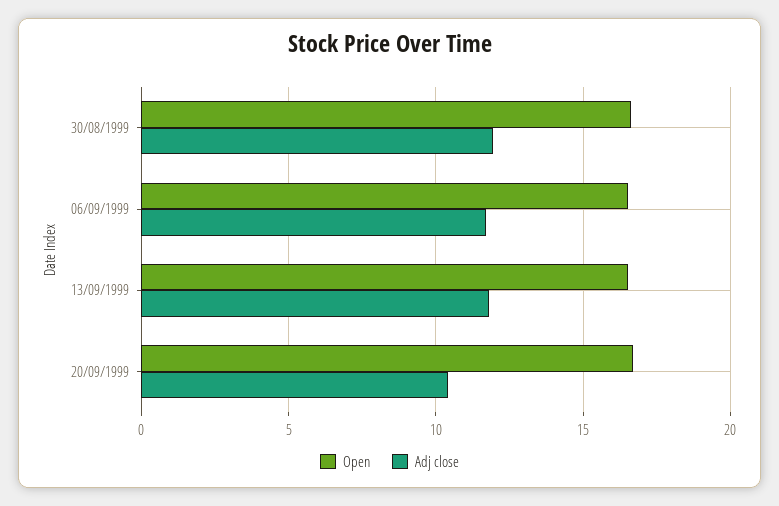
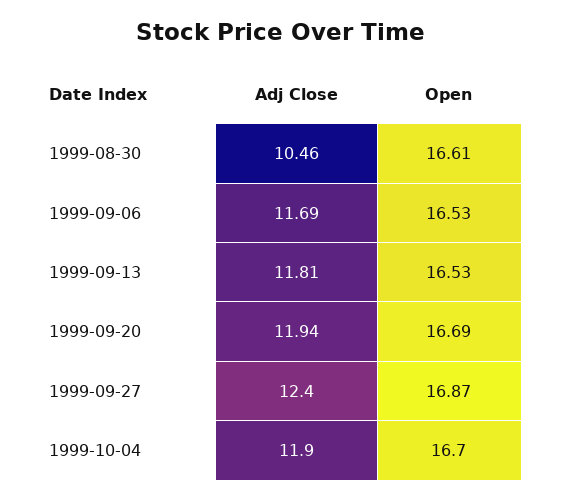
Adj close, 30/08/1999: 12 -> 10.46
Adj close, 20/09/1999: 10.5 -> 11.94
Adj close, 1999-09-27: none -> 12.4
Open, 1999-09-27: none -> 16.87
Adj close, 1999-10-04: none -> 11.9
Open, 1999-10-04: none -> 16.7

